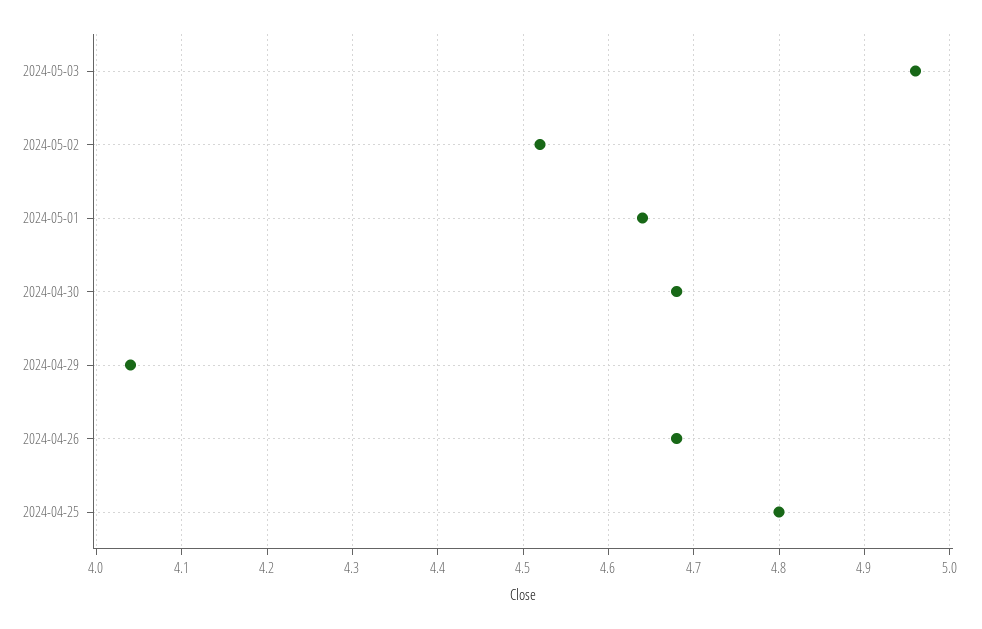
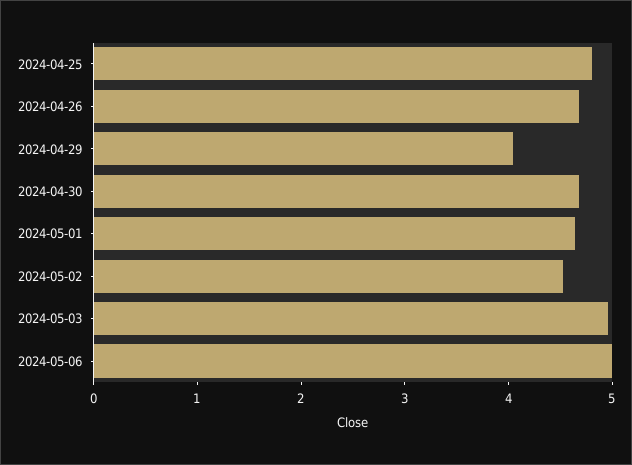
2024-05-06: none -> 5

